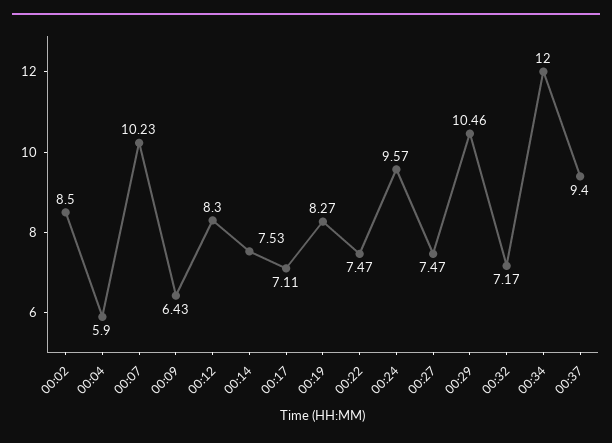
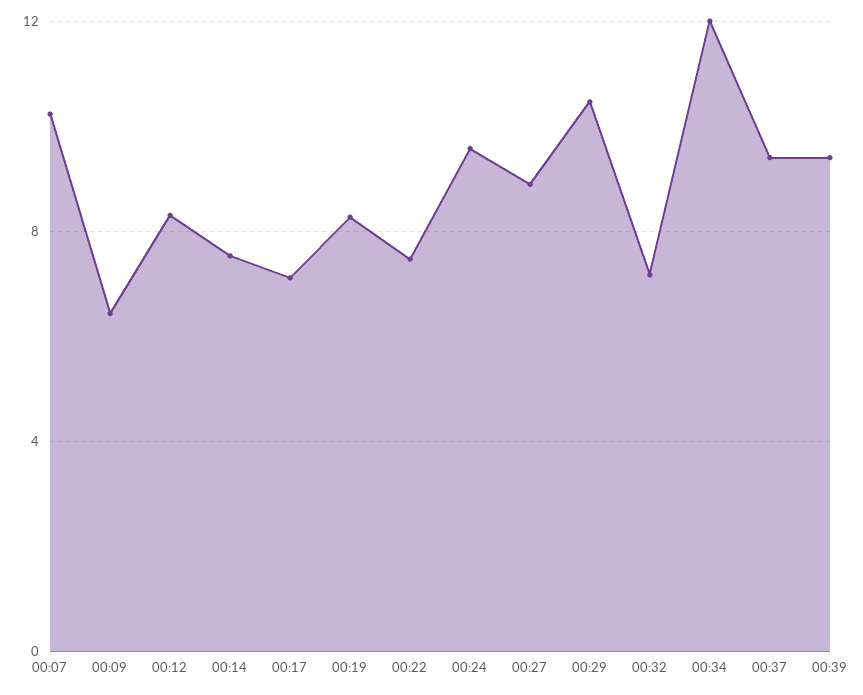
00:02: 8.5 -> none
00:04: 5.9 -> none
00:27: 7.47 -> 9
00:39: none -> 9.5

